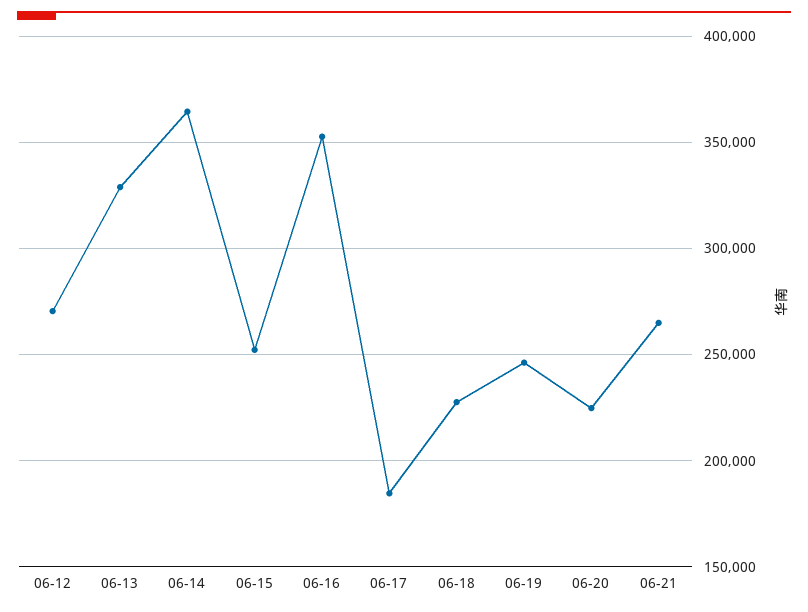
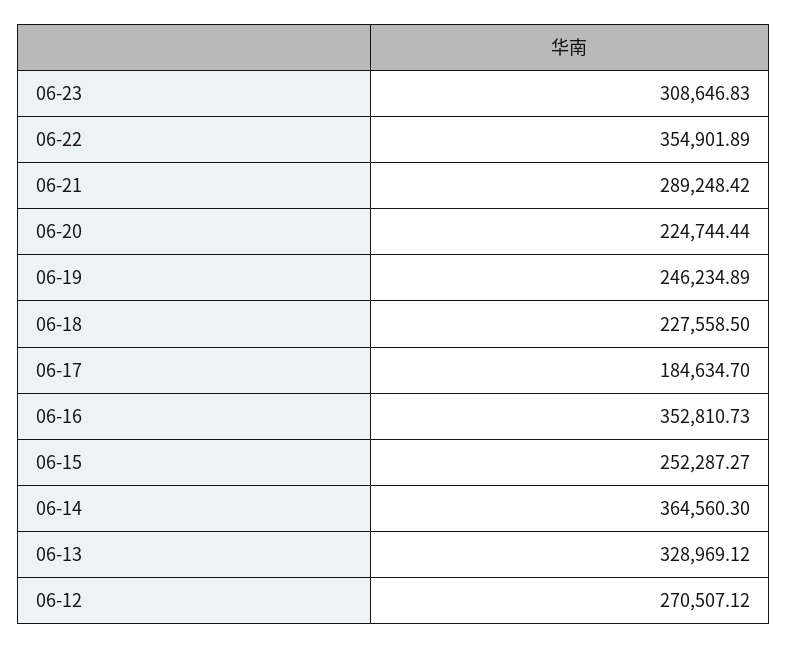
06-21: 265000 -> 289248.42
06-23: none -> 308646.83
06-22: none -> 354901.89

